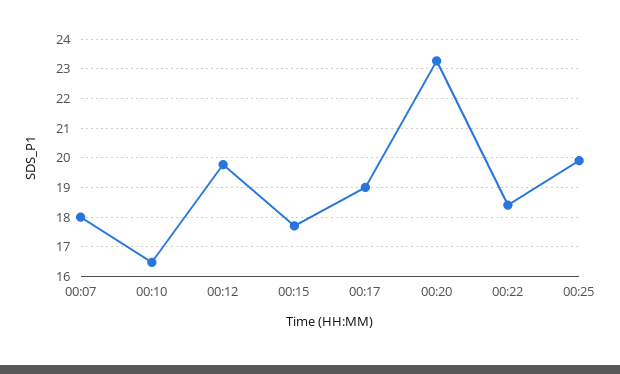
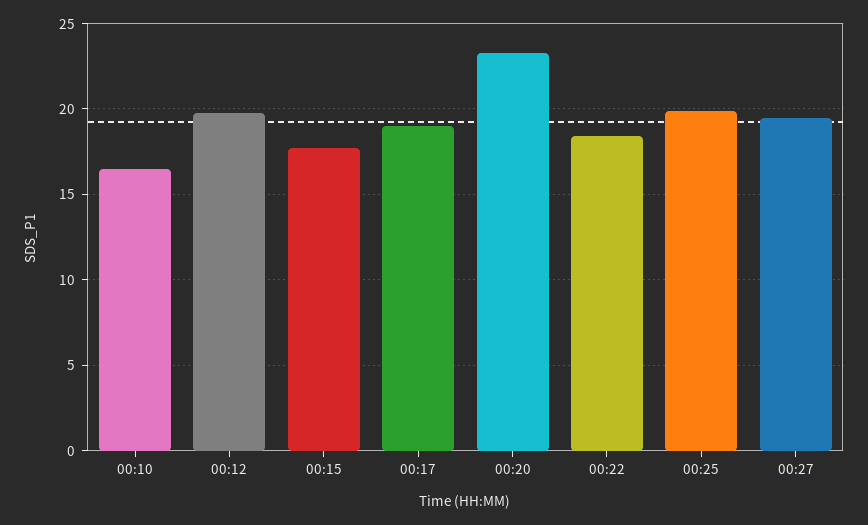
00:07: 18 -> none
00:27: none -> 19.5

